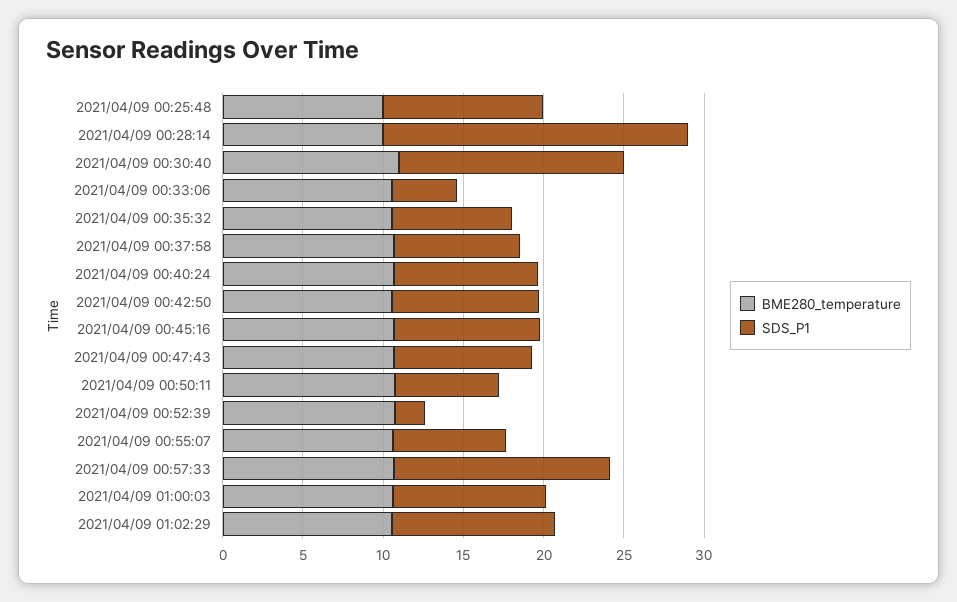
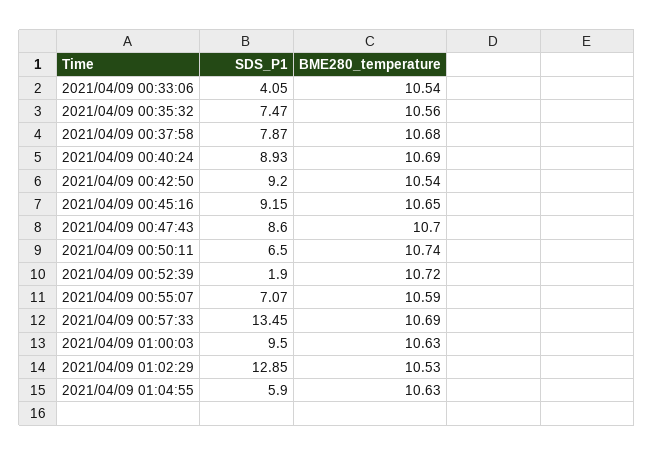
BME280_temperature, 2021/04/09 00:25:48: 10 -> none
SDS_P1, 2021/04/09 00:25:48: 10 -> none
BME280_temperature, 2021/04/09 00:28:14: 10 -> none
SDS_P1, 2021/04/09 00:28:14: 19 -> none
BME280_temperature, 2021/04/09 00:30:40: 11 -> none
SDS_P1, 2021/04/09 00:30:40: 14 -> none
SDS_P1, 2021/04/09 01:02:29: 10 -> 12.85
SDS_P1, 2021/04/09 01:04:55: none -> 5.9
BME280_temperature, 2021/04/09 01:04:55: none -> 10.63

